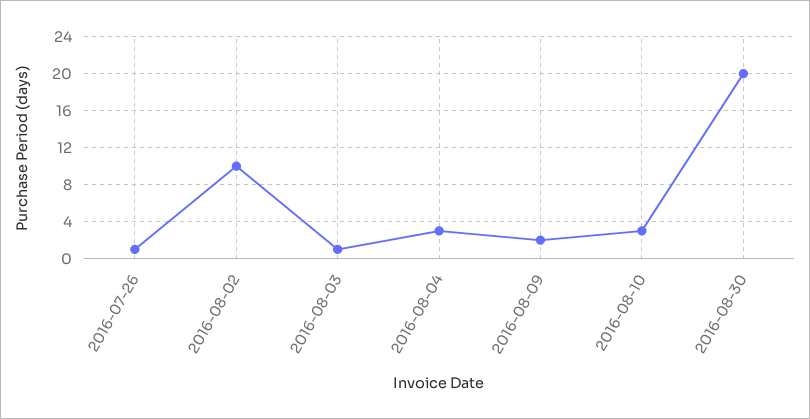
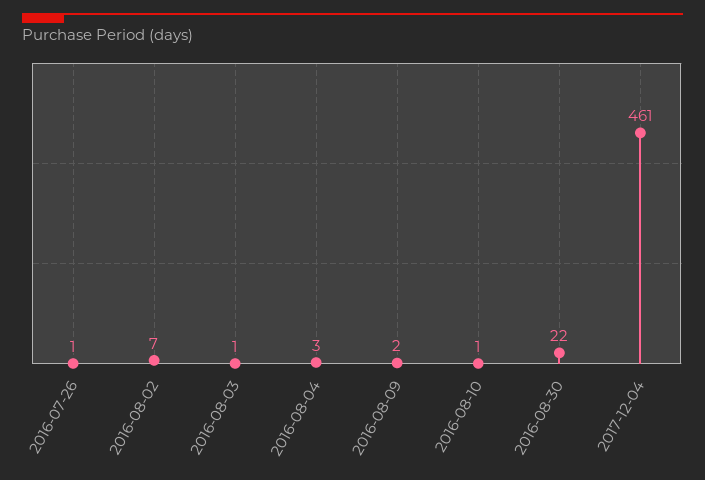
2016-08-02: 10 -> 7
2016-08-10: 3 -> 1
2016-08-30: 20 -> 22
2017-12-04: none -> 461

